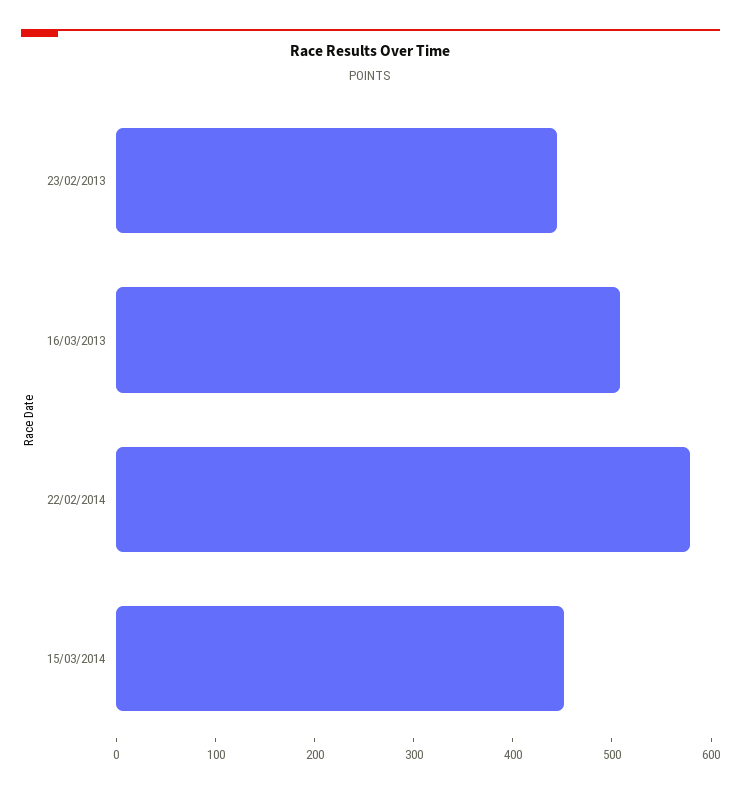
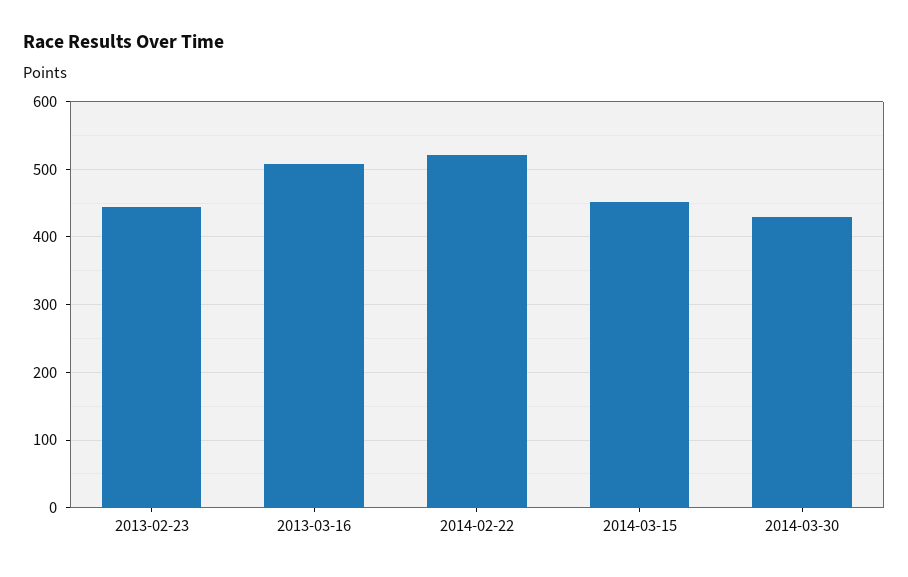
22/02/2014: 580 -> 520
2014-03-30: none -> 430

